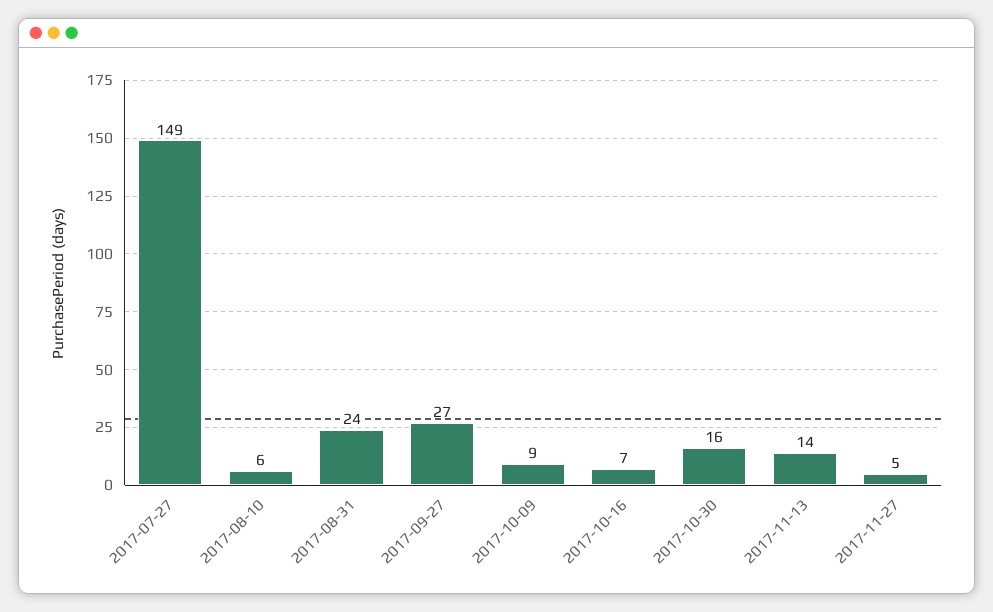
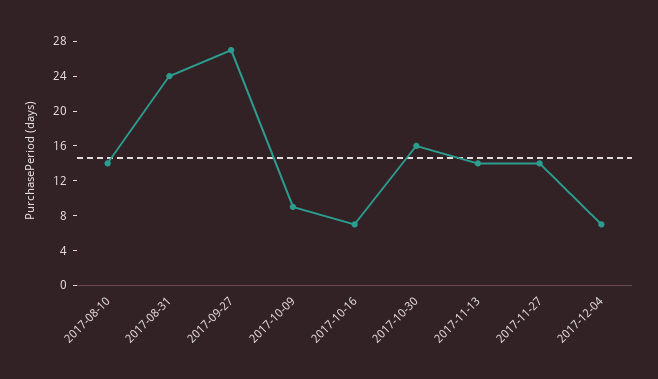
2017-07-27: 149 -> none
2017-08-10: 6 -> 14
2017-11-27: 5 -> 14
2017-12-04: none -> 7

